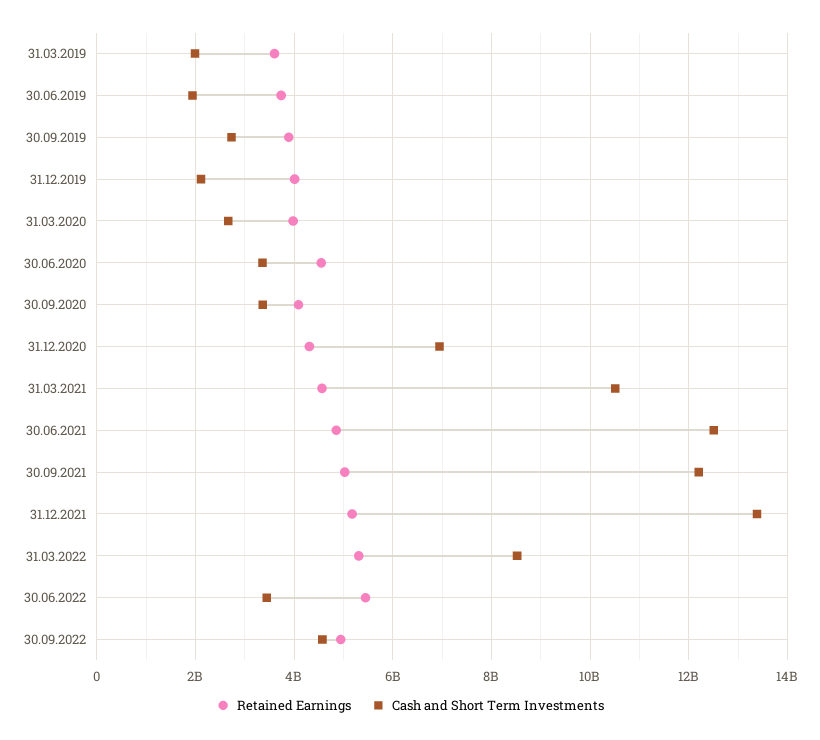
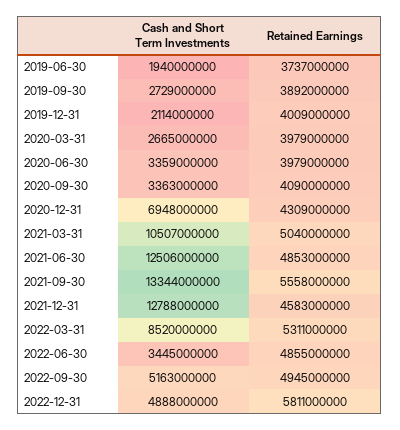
Retained Earnings, 31.03.2019: 3600000000 -> none
Cash and Short Term Investments, 31.03.2019: 2000000000 -> none
Retained Earnings, 30.06.2020: 4600000000 -> 3979000000
Retained Earnings, 31.03.2021: 4600000000 -> 5040000000
Retained Earnings, 30.09.2021: 5000000000 -> 5558000000
Cash and Short Term Investments, 30.09.2021: 12200000000 -> 13344000000
Retained Earnings, 31.12.2021: 5200000000 -> 4583000000
Cash and Short Term Investments, 31.12.2021: 13400000000 -> 12788000000
Retained Earnings, 30.06.2022: 5400000000 -> 4855000000
Cash and Short Term Investments, 30.09.2022: 4600000000 -> 5163000000
Cash and Short Term Investments, 2022-12-31: none -> 4888000000
Retained Earnings, 2022-12-31: none -> 5811000000

